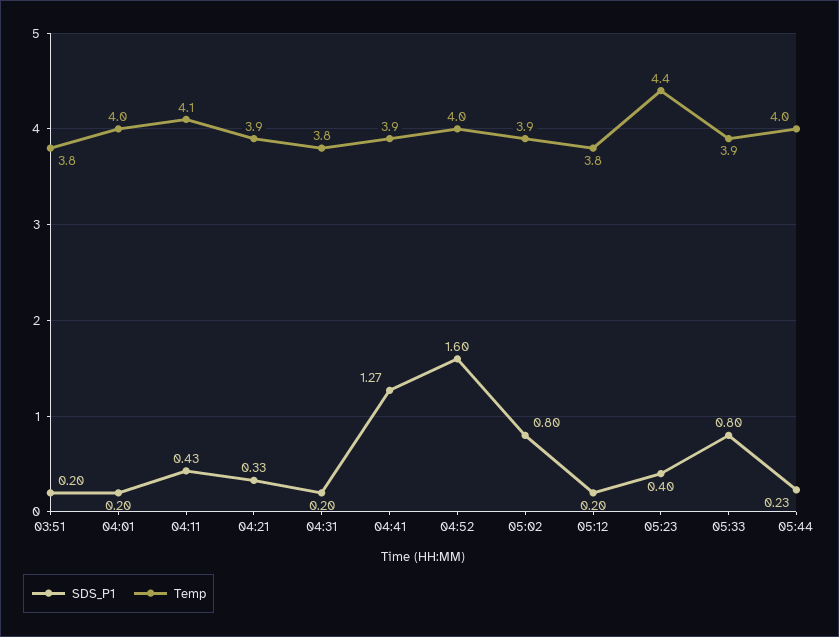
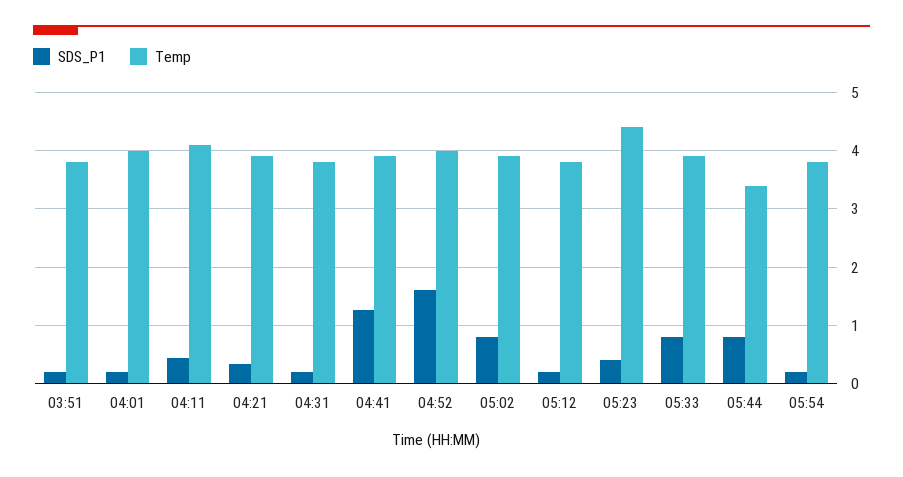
SDS_P1, 05:44: 0.23 -> 0.8
Temp, 05:44: 4 -> 3.4
SDS_P1, 05:54: none -> 0.2
Temp, 05:54: none -> 3.8

